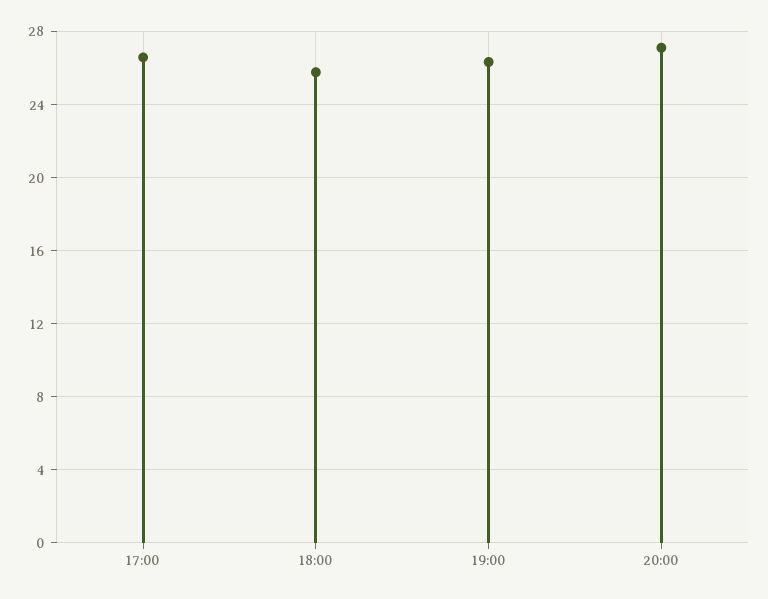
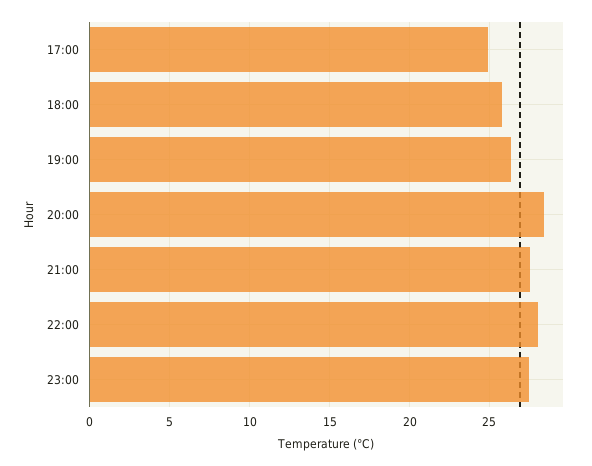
17:00: 26.5 -> 25
20:00: 27 -> 28.5
21:00: none -> 27.5
22:00: none -> 28
23:00: none -> 27.5

